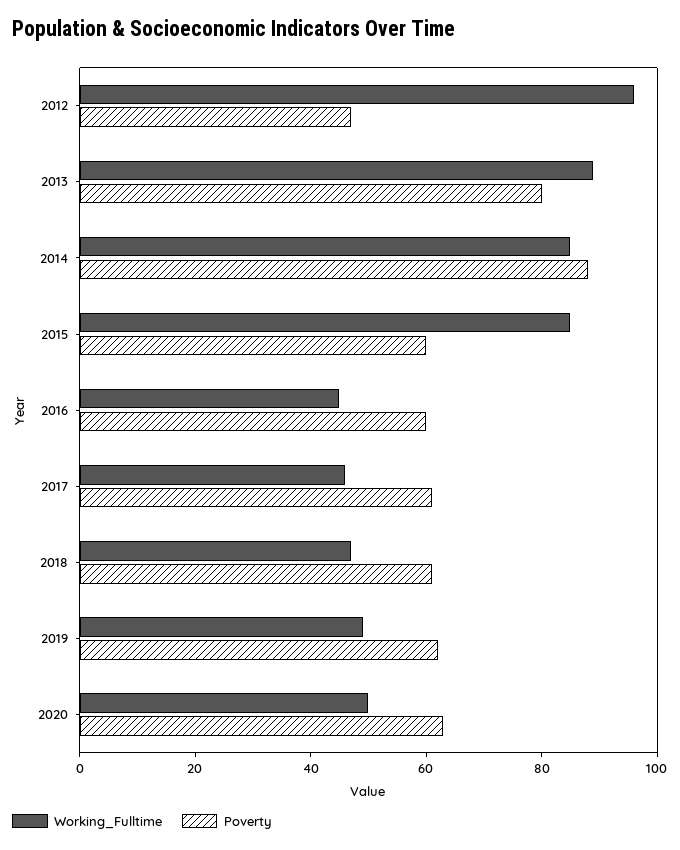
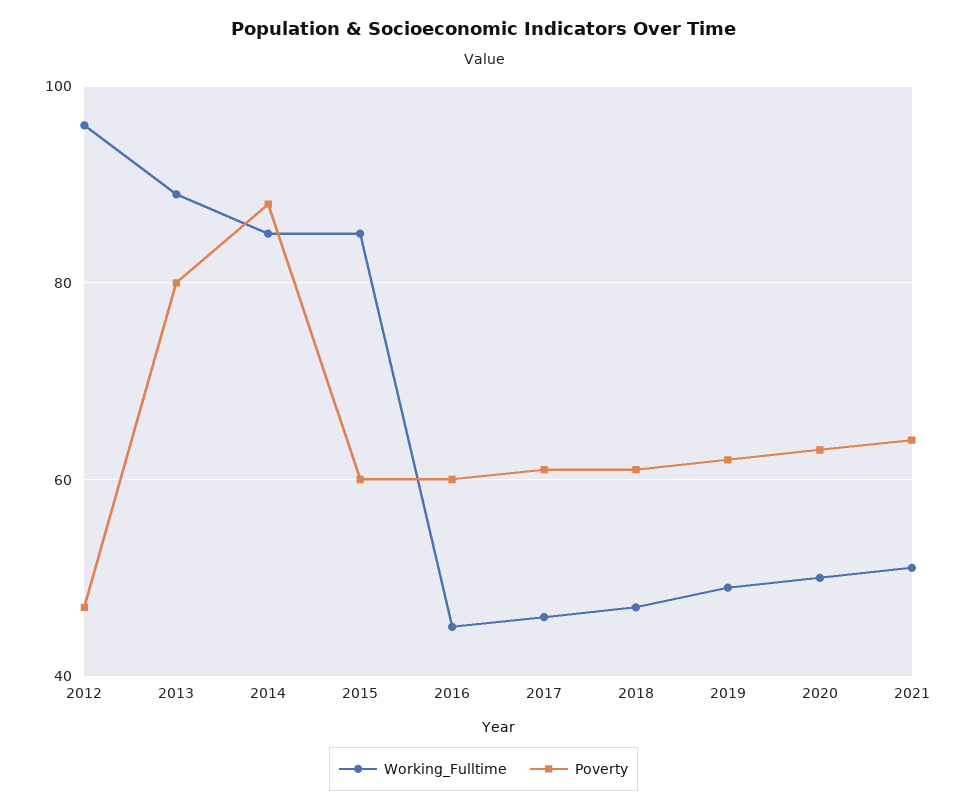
Working_Fulltime, 2021: none -> 50
Poverty, 2021: none -> 65

